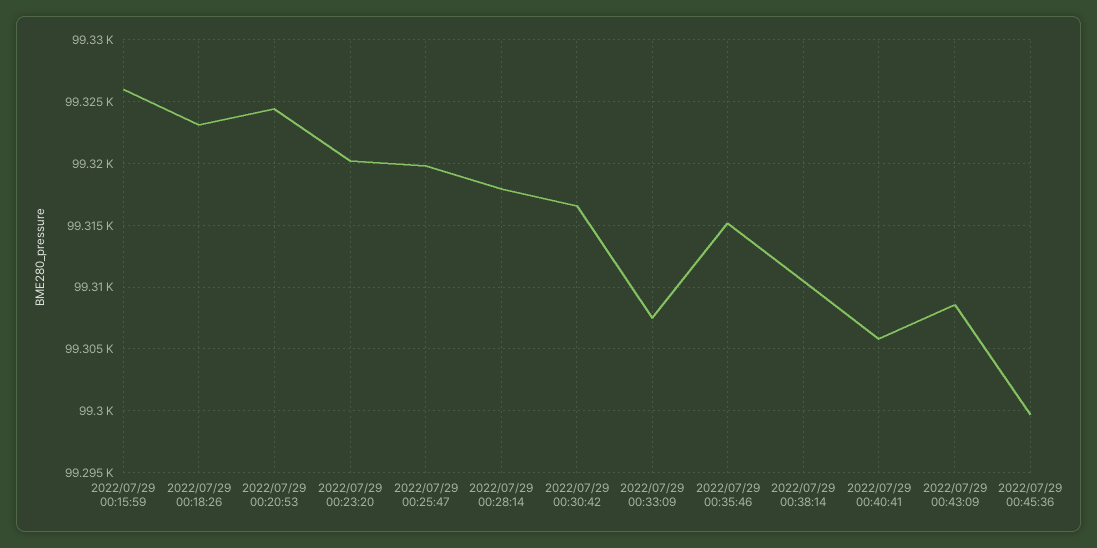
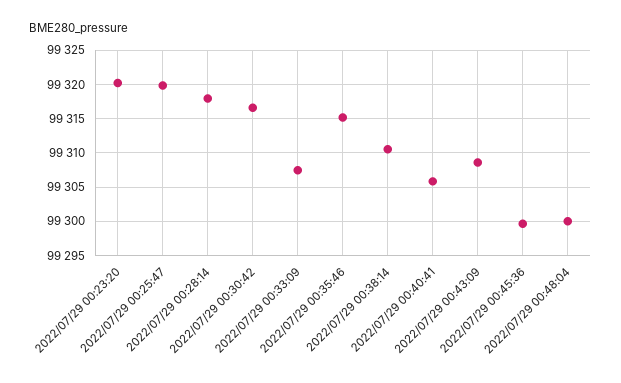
2022/07/29 00:15:59: 99326 -> none
2022/07/29 00:18:26: 99323 -> none
2022/07/29 00:20:53: 99324.5 -> none
2022/07/29 00:48:04: none -> 99300

